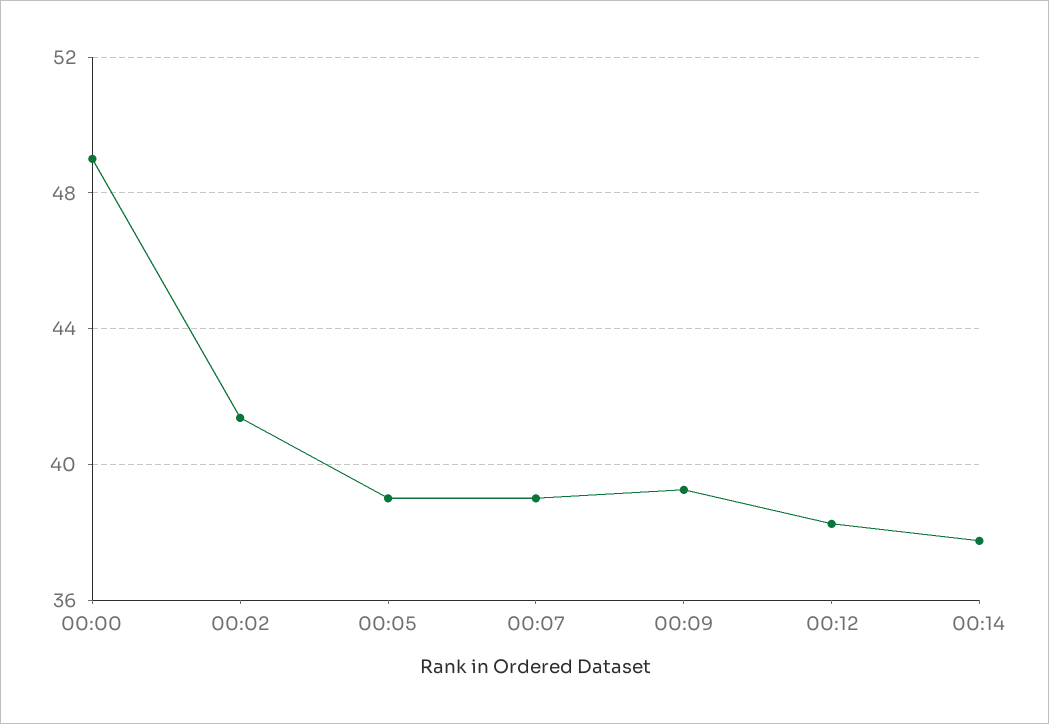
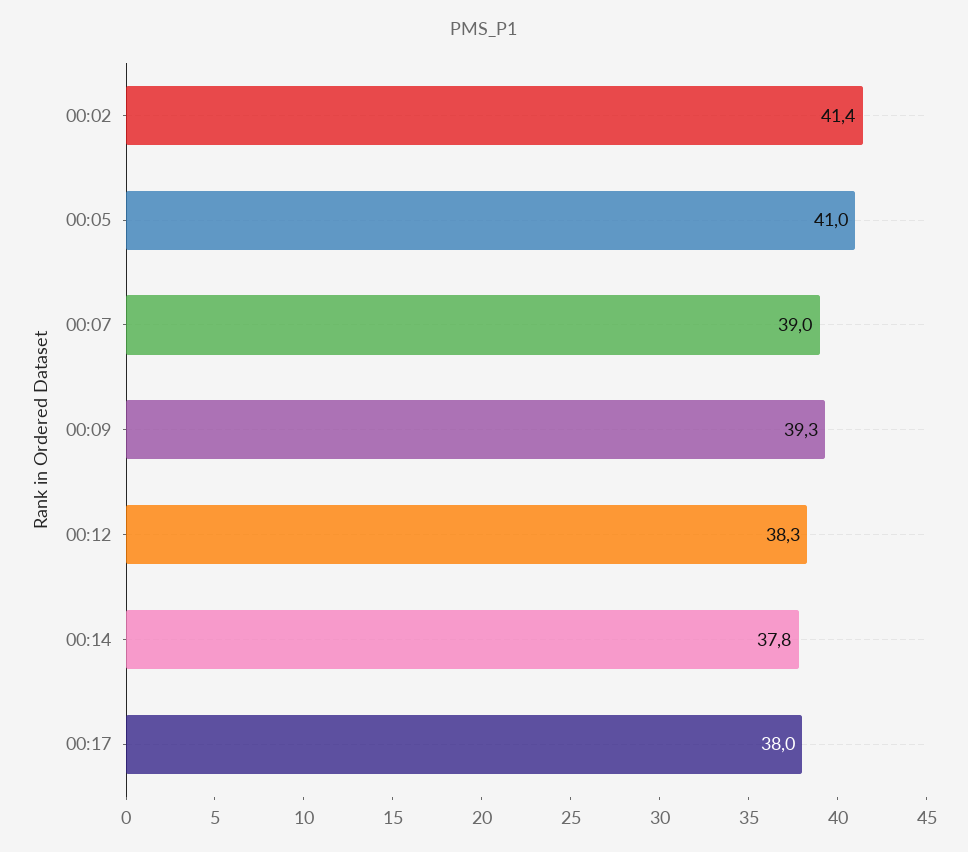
00:00: 49 -> none
00:05: 39 -> 41
00:17: none -> 38

